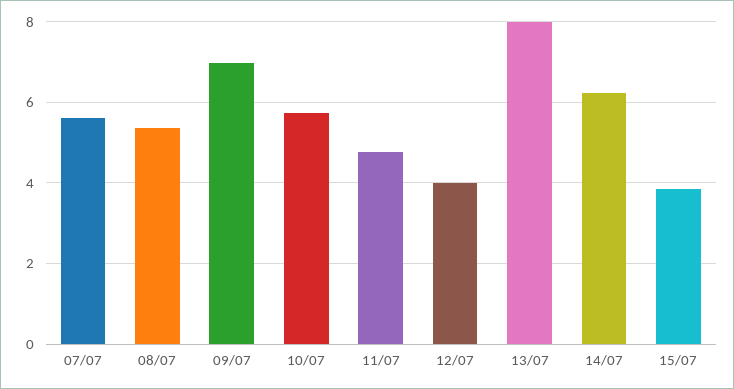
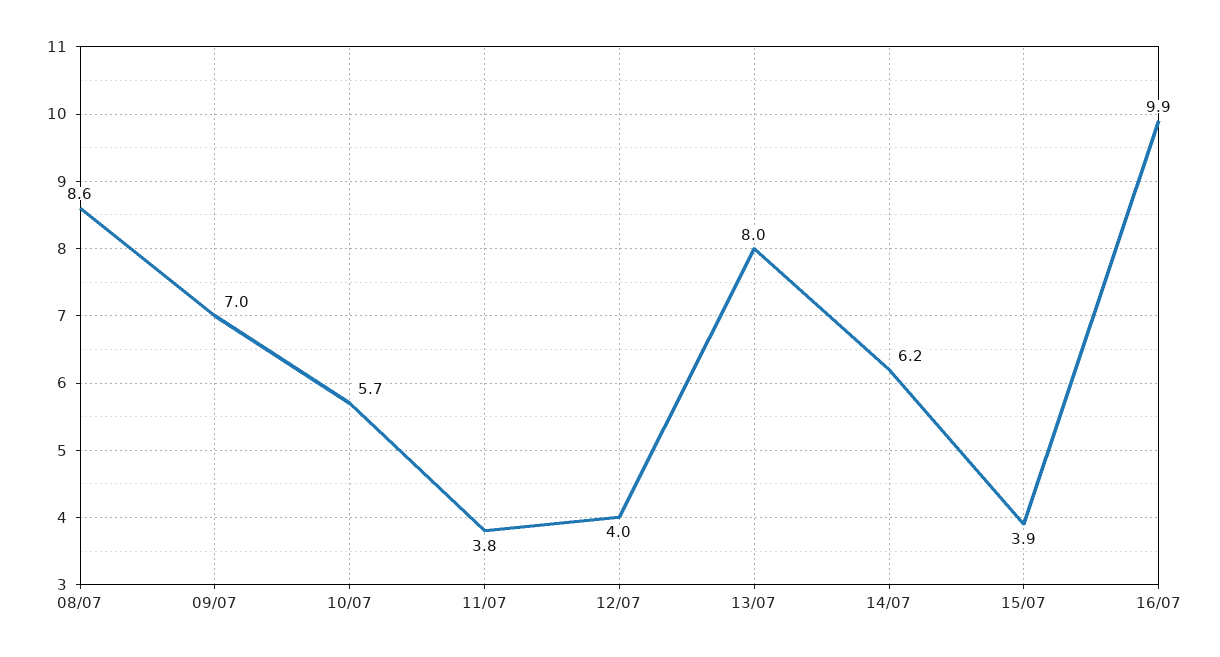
07/07: 5.6 -> none
08/07: 5.4 -> 8.6
11/07: 4.8 -> 3.8
16/07: none -> 9.9

